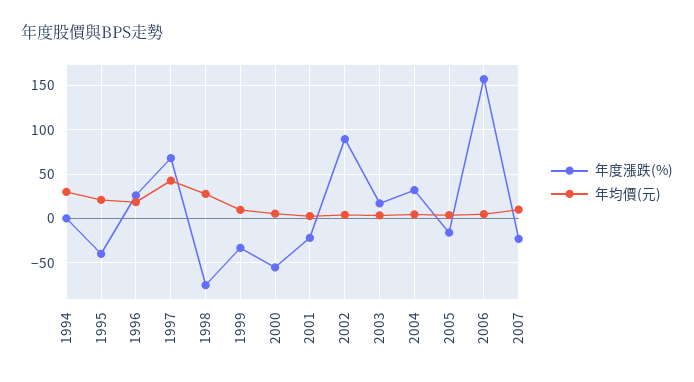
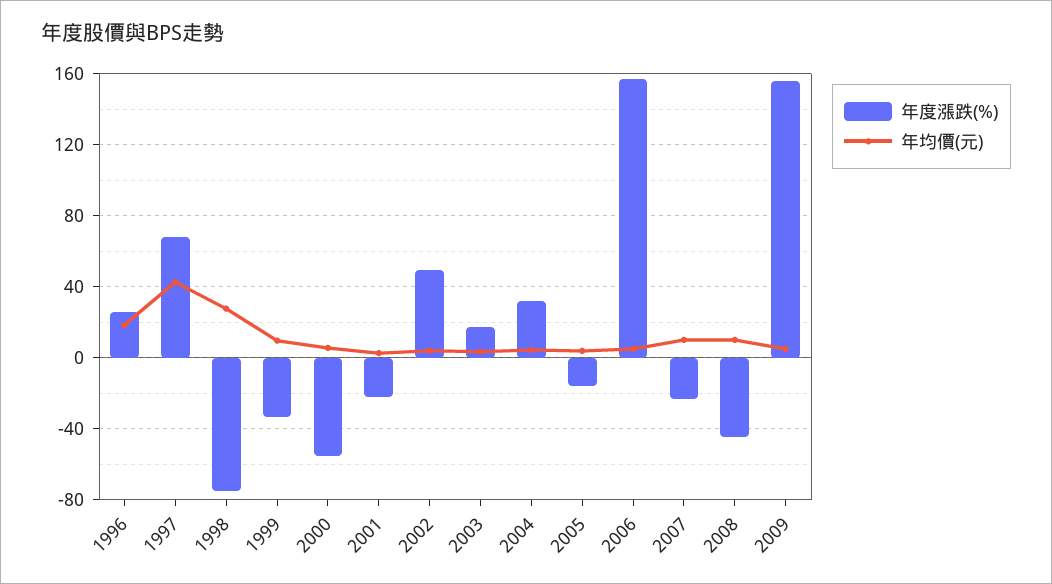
年度漲跌(%), 1994: 0 -> none
年均價(元), 1994: 30 -> none
年度漲跌(%), 1995: -40 -> none
年均價(元), 1995: 20 -> none
年度漲跌(%), 2002: 90 -> 50
年度漲跌(%), 2008: none -> -45
年均價(元), 2008: none -> 10
年度漲跌(%), 2009: none -> 155
年均價(元), 2009: none -> 5

